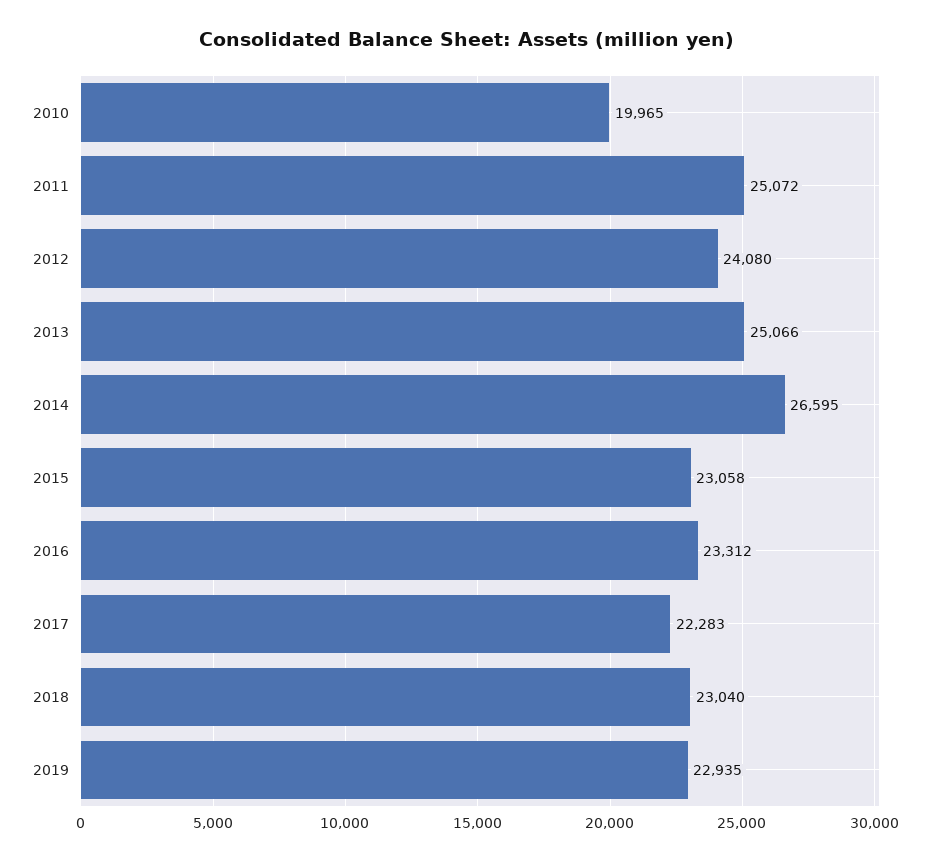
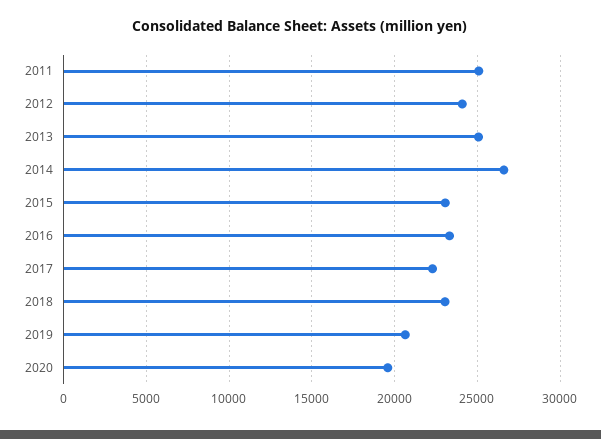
2010: 19965 -> none
2019: 22935 -> 20500
2020: none -> 19500

